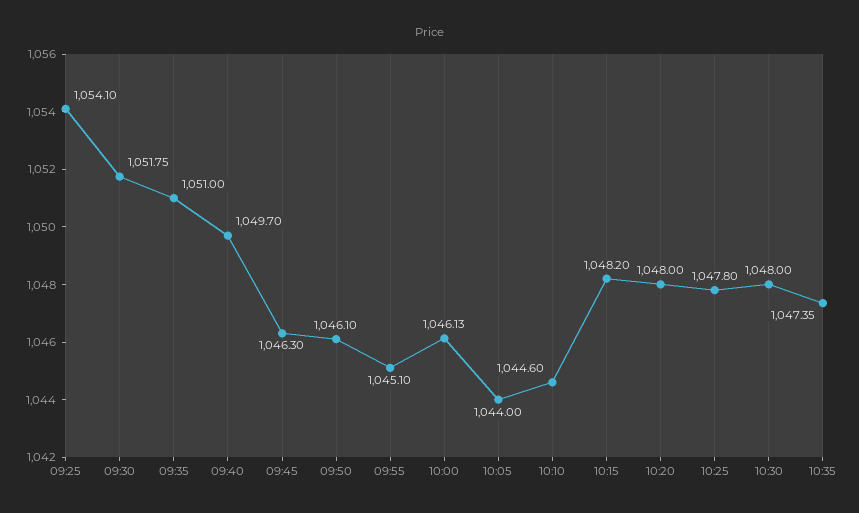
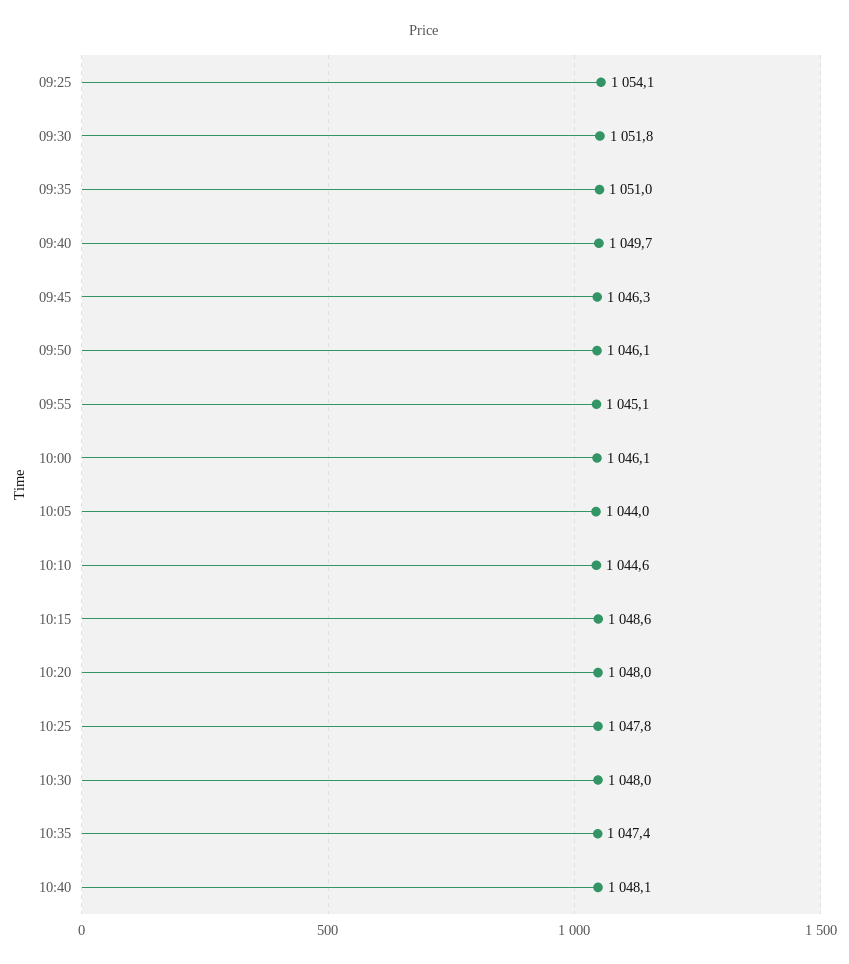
10:15: 1048.2 -> 1048.6
10:40: none -> 1048.1

